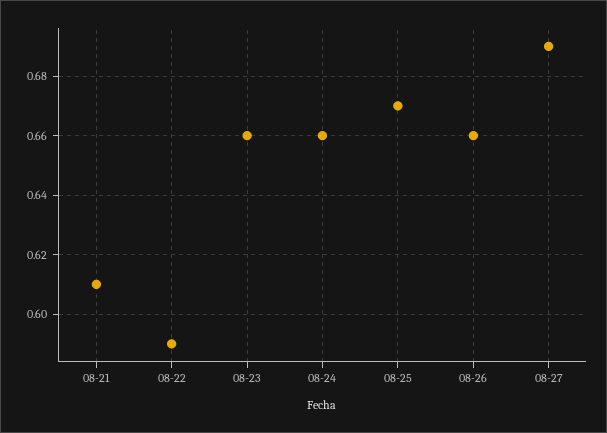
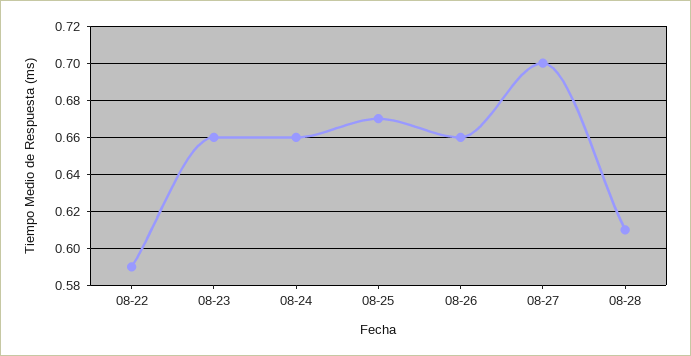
08-21: 0.61 -> none
08-27: 0.69 -> 0.7
08-28: none -> 0.61

